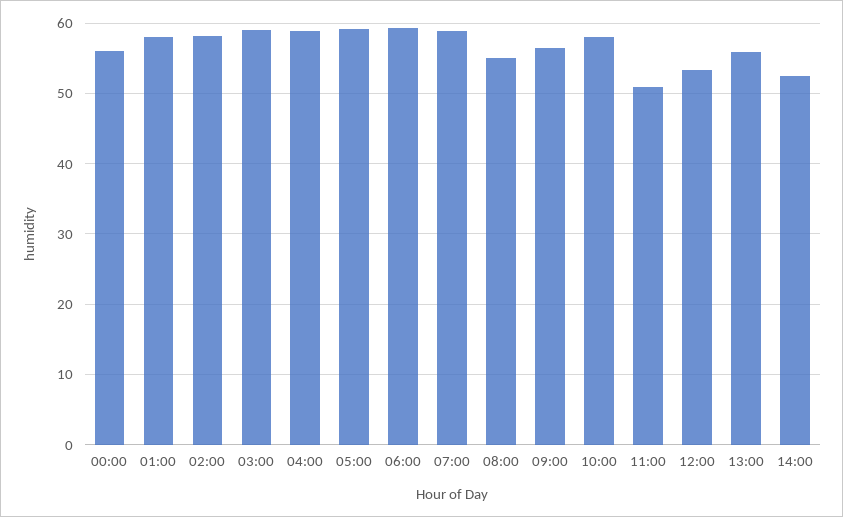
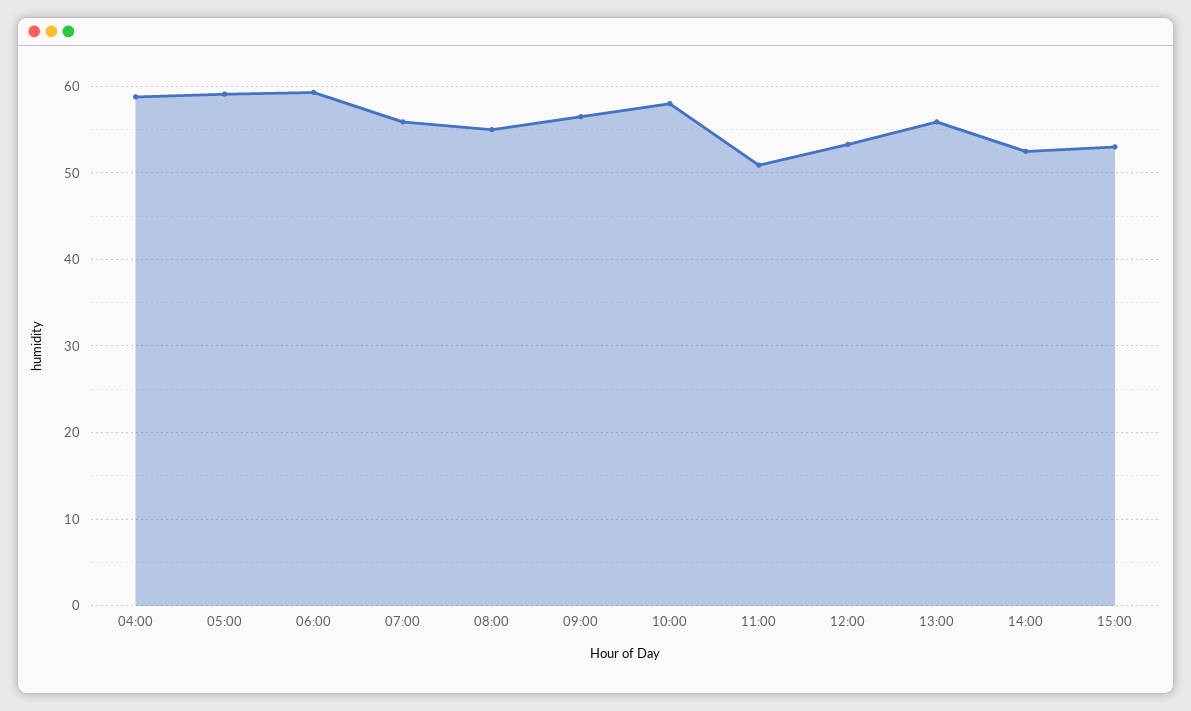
00:00: 56 -> none
01:00: 58 -> none
02:00: 58 -> none
03:00: 59 -> none
07:00: 59 -> 56
15:00: none -> 53

